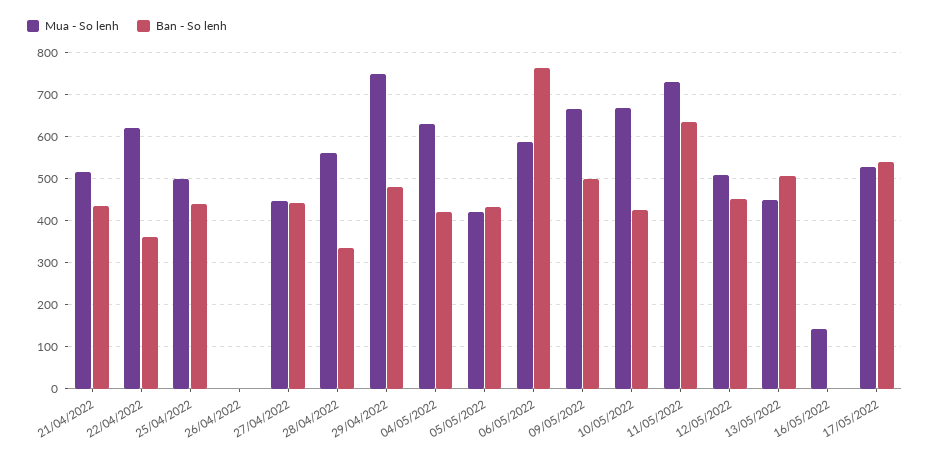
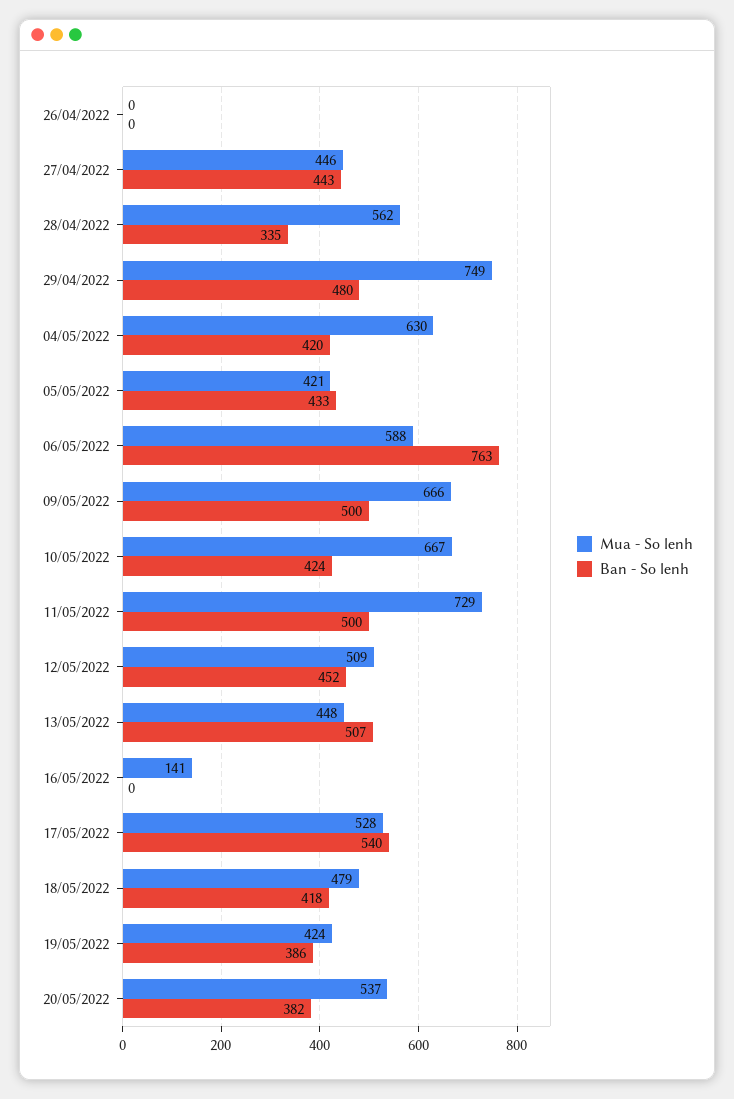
Mua - So lenh, 21/04/2022: 520 -> none
Ban - So lenh, 21/04/2022: 440 -> none
Mua - So lenh, 22/04/2022: 620 -> none
Ban - So lenh, 22/04/2022: 360 -> none
Mua - So lenh, 25/04/2022: 500 -> none
Ban - So lenh, 25/04/2022: 440 -> none
Ban - So lenh, 11/05/2022: 640 -> 500
Mua - So lenh, 18/05/2022: none -> 479
Ban - So lenh, 18/05/2022: none -> 418
Mua - So lenh, 19/05/2022: none -> 424
Ban - So lenh, 19/05/2022: none -> 386
Mua - So lenh, 20/05/2022: none -> 537
Ban - So lenh, 20/05/2022: none -> 382

